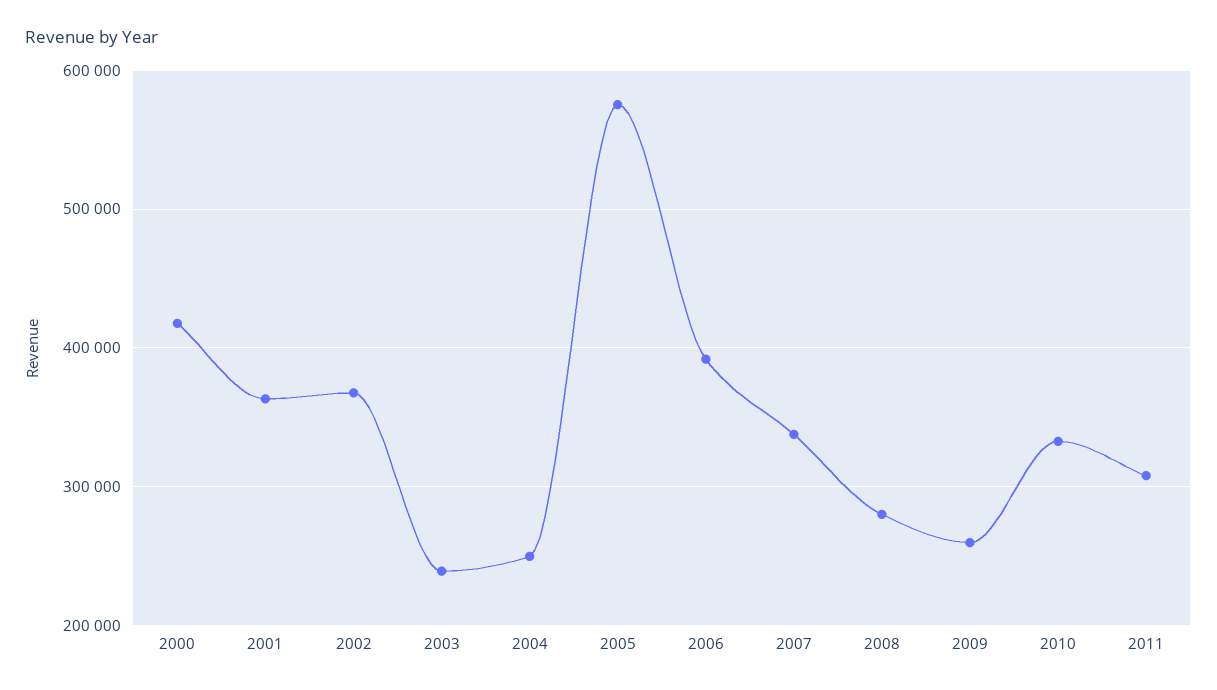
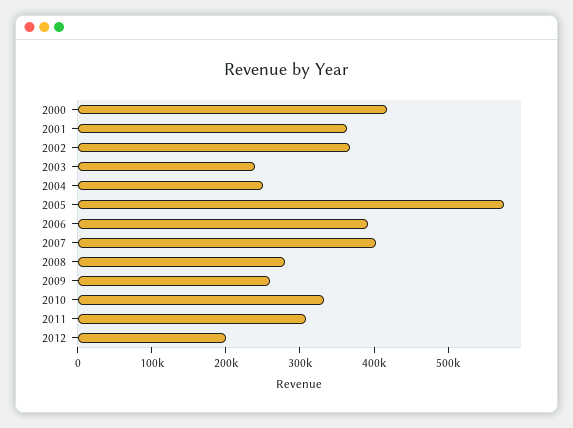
2007: 340000 -> 400000
2012: none -> 200000

